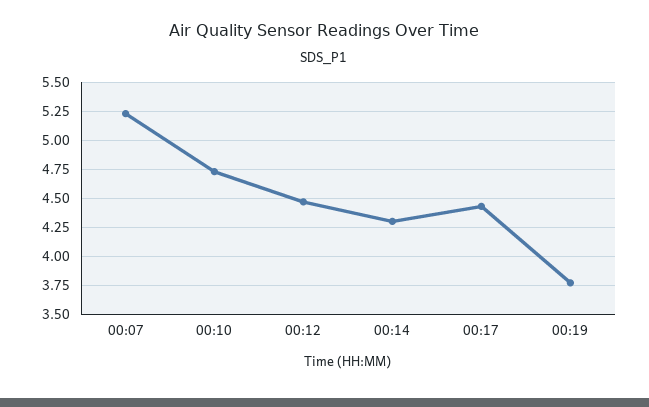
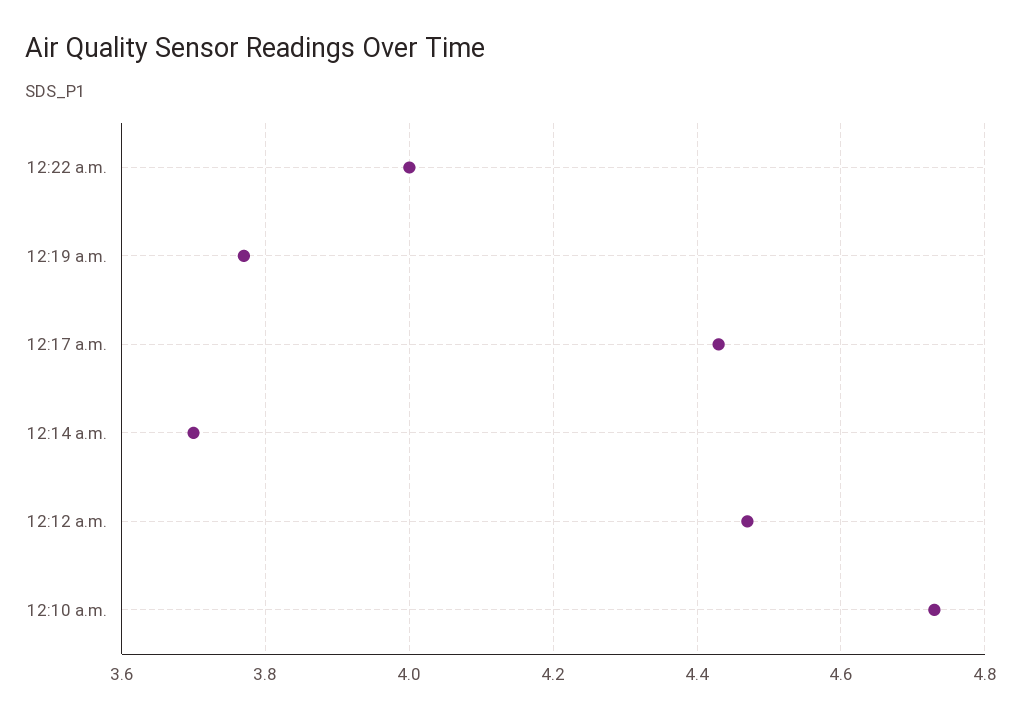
00:07: 5.25 -> none
00:14: 4.25 -> 3.7
12:22 a.m.: none -> 4

